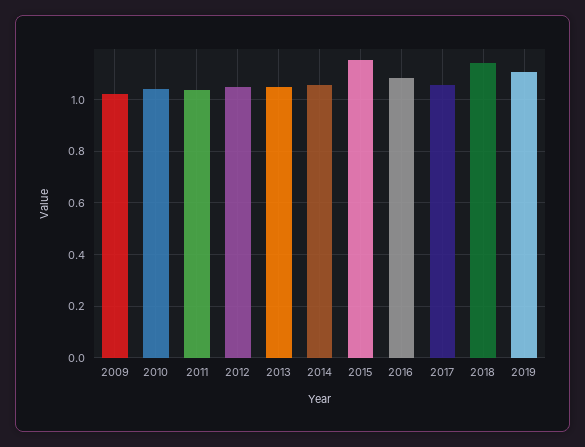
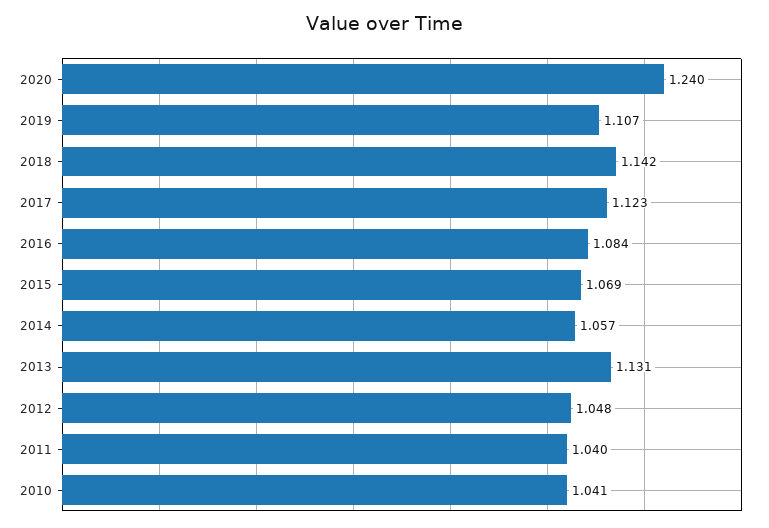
2009: 1.025 -> none
2013: 1.05 -> 1.131
2015: 1.15 -> 1.069
2017: 1.05 -> 1.123
2020: none -> 1.24

